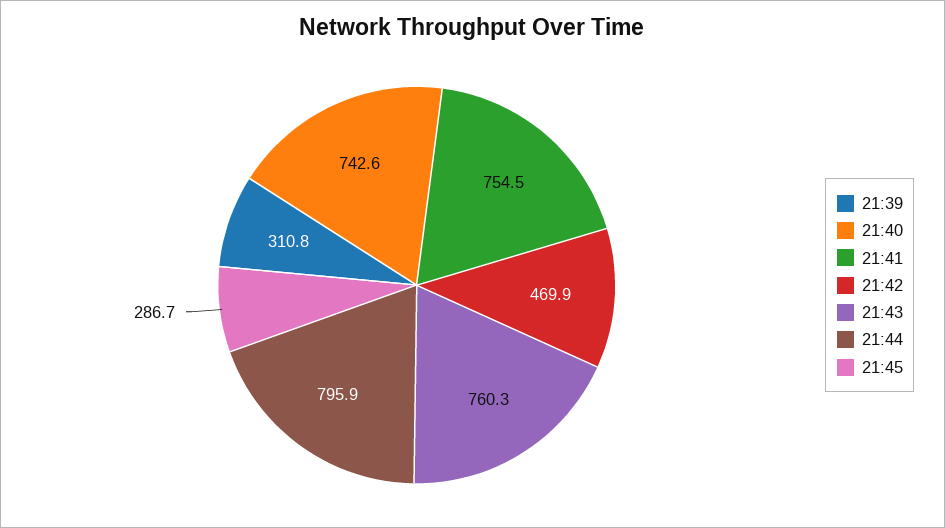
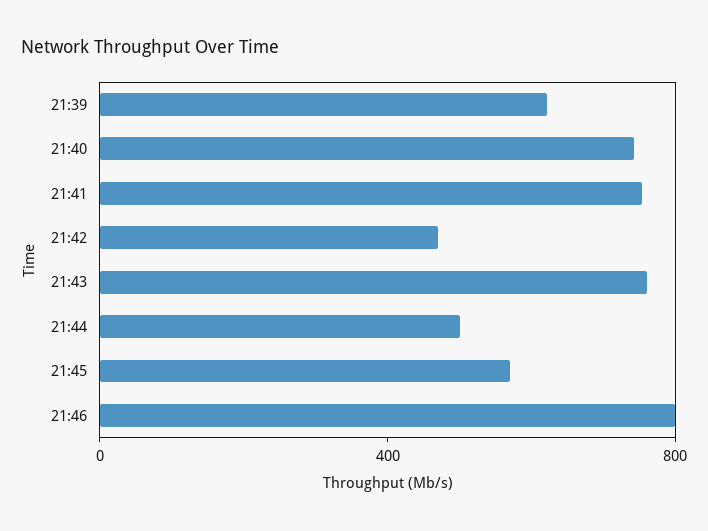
21:39: 310.8 -> 600
21:44: 795.9 -> 500
21:45: 286.7 -> 600
21:46: none -> 800

